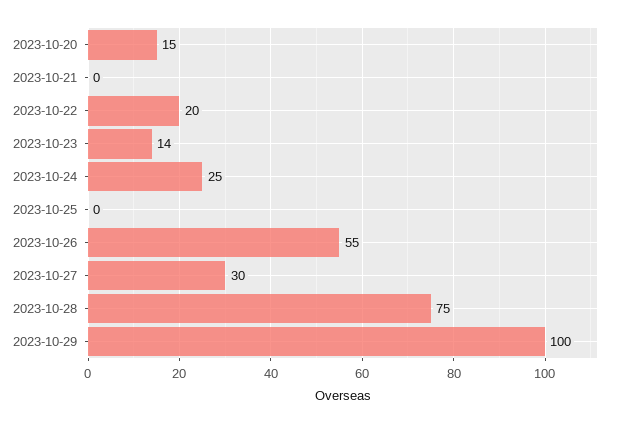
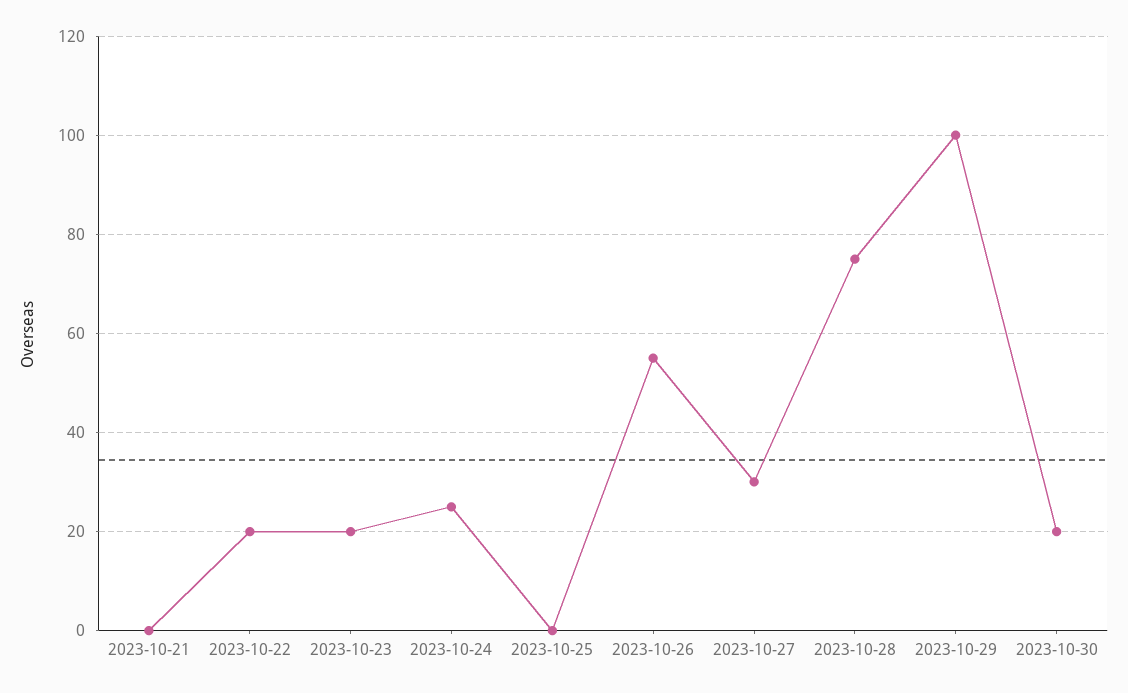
2023-10-20: 15 -> none
2023-10-23: 14 -> 20
2023-10-30: none -> 20

